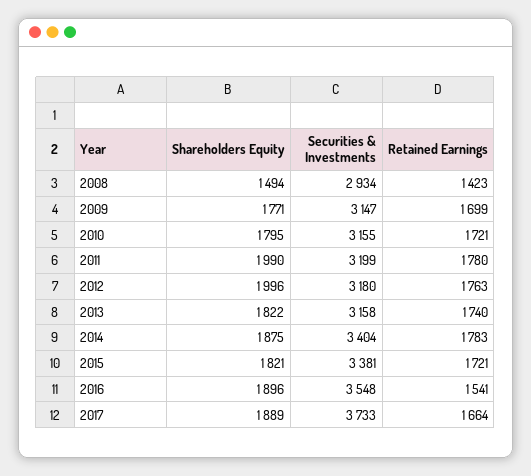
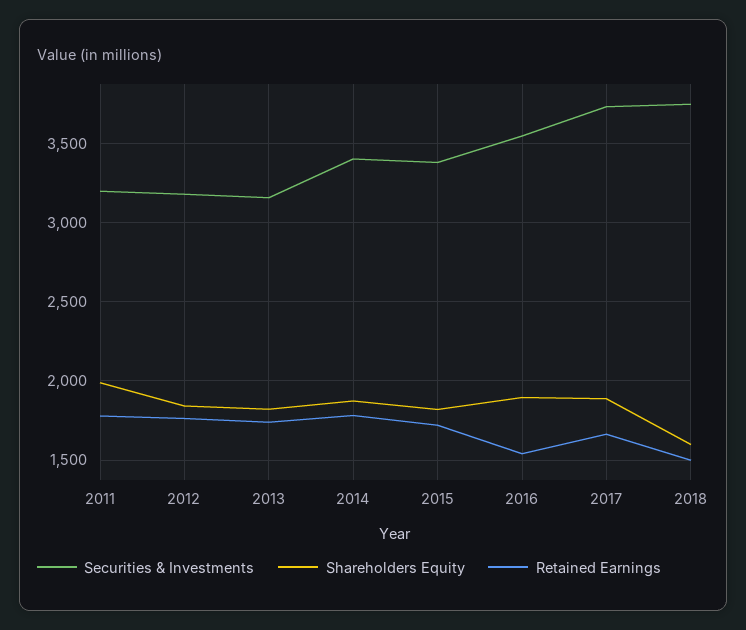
Shareholders Equity, 2008: 1494 -> none
Securities & Investments, 2008: 2934 -> none
Retained Earnings, 2008: 1423 -> none
Shareholders Equity, 2009: 1771 -> none
Securities & Investments, 2009: 3147 -> none
Retained Earnings, 2009: 1699 -> none
Shareholders Equity, 2010: 1795 -> none
Securities & Investments, 2010: 3155 -> none
Retained Earnings, 2010: 1721 -> none
Shareholders Equity, 2012: 1996 -> 1850
Securities & Investments, 2018: none -> 3750
Shareholders Equity, 2018: none -> 1600
Retained Earnings, 2018: none -> 1500

